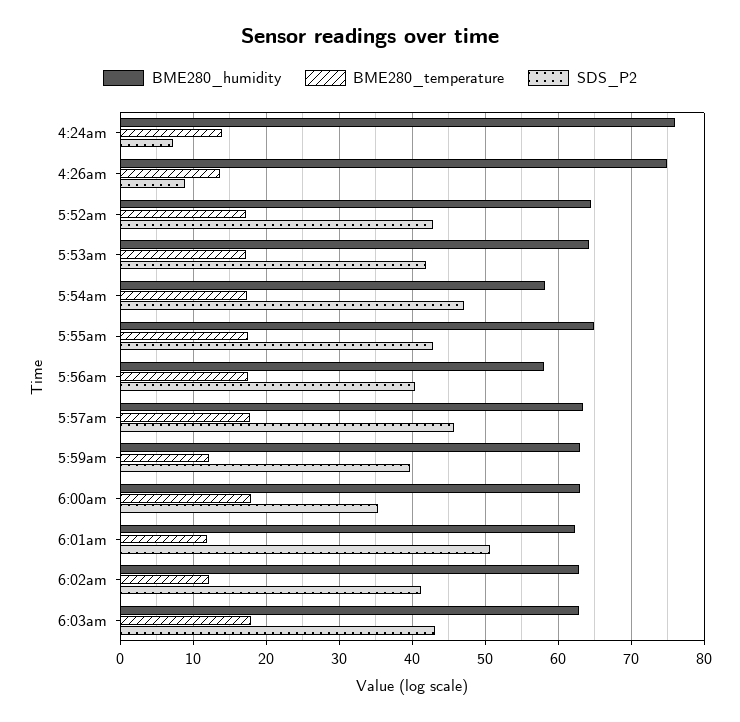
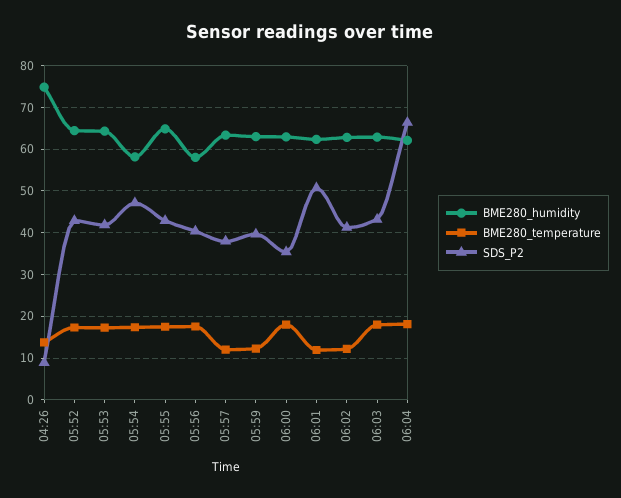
BME280_humidity, 4:24am: 76 -> none
BME280_temperature, 4:24am: 14 -> none
SDS_P2, 4:24am: 7 -> none
BME280_temperature, 5:57am: 18 -> 12
SDS_P2, 5:57am: 46 -> 38
BME280_humidity, 06:04: none -> 62
BME280_temperature, 06:04: none -> 18
SDS_P2, 06:04: none -> 66

